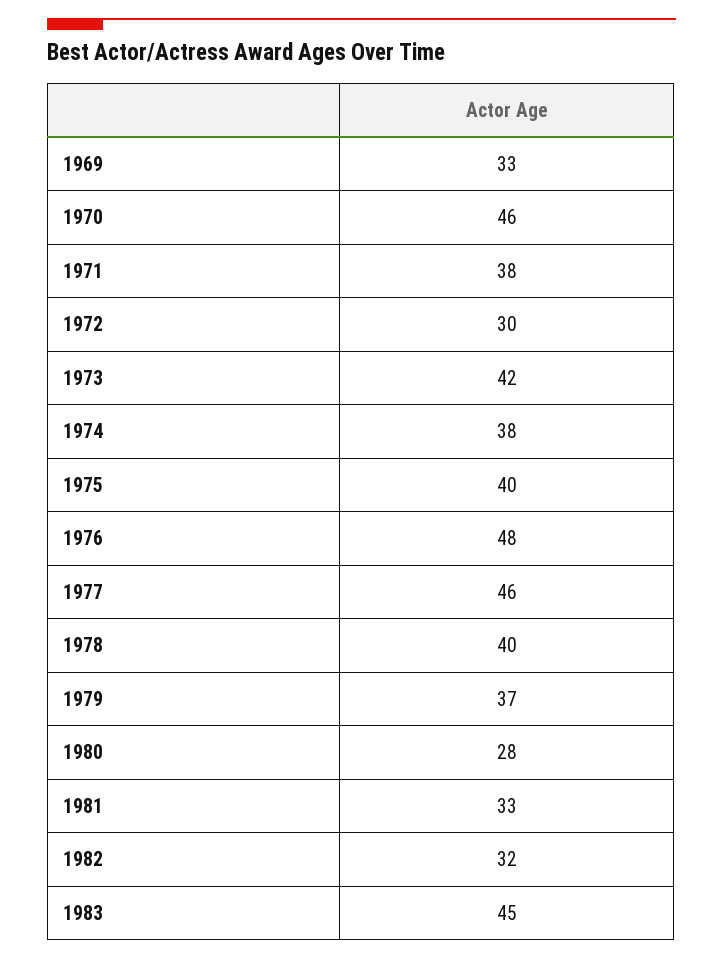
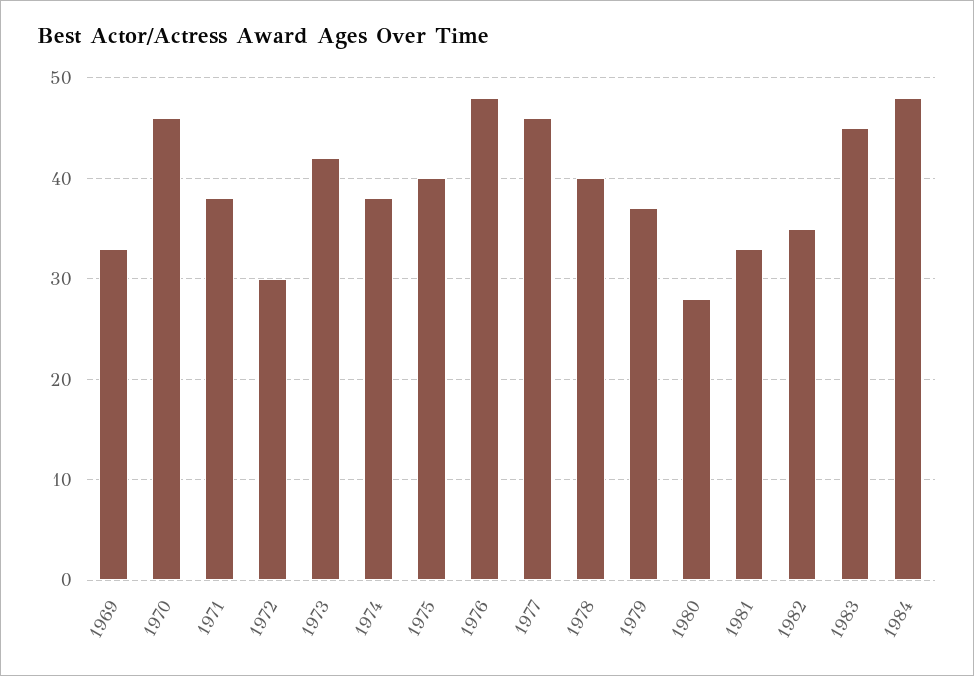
1982: 32 -> 35
1984: none -> 48

